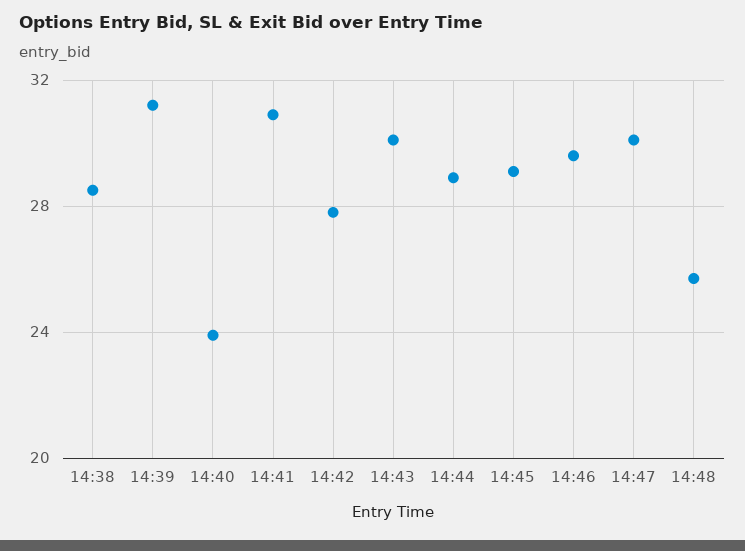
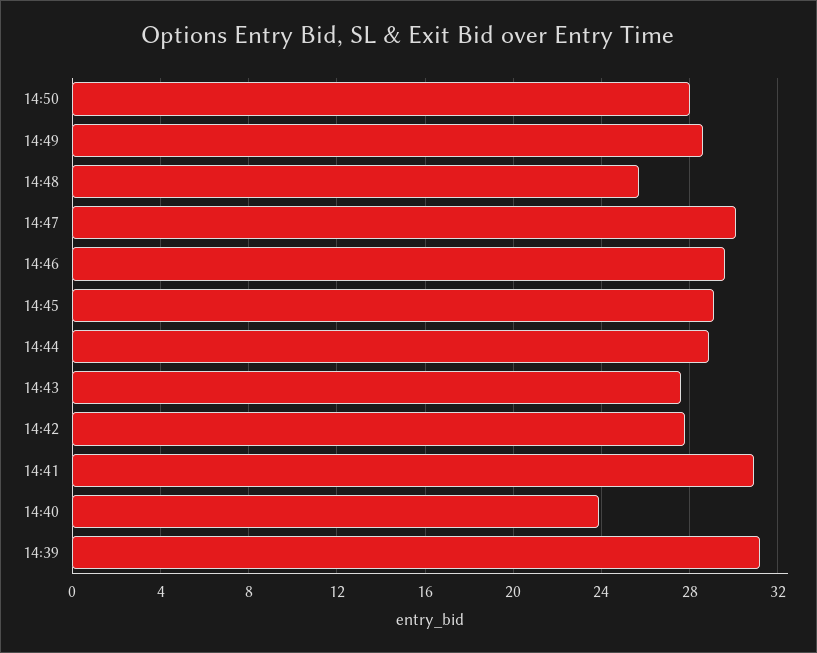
14:38: 28.5 -> none
14:43: 30 -> 27.5
14:50: none -> 28
14:49: none -> 28.5

